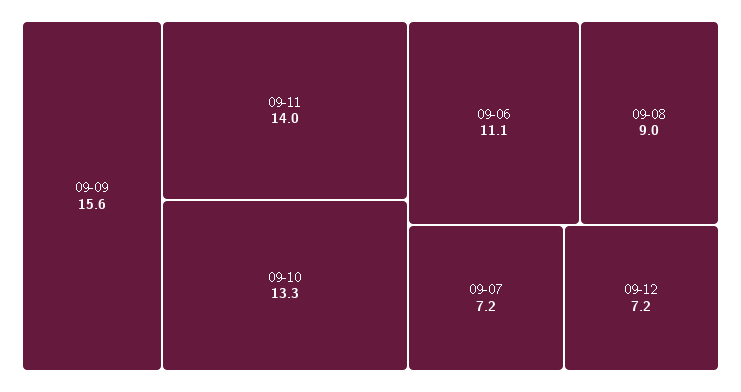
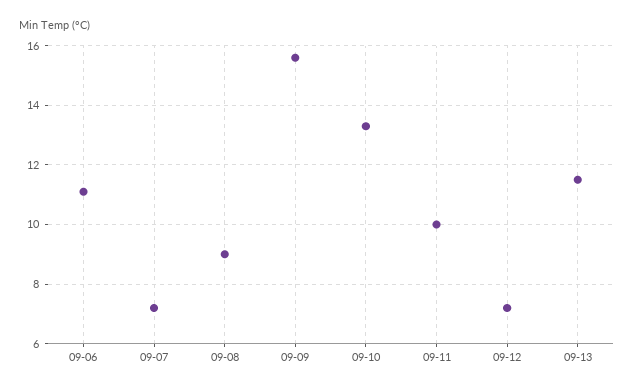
09-11: 14 -> 10
09-13: none -> 11.5

